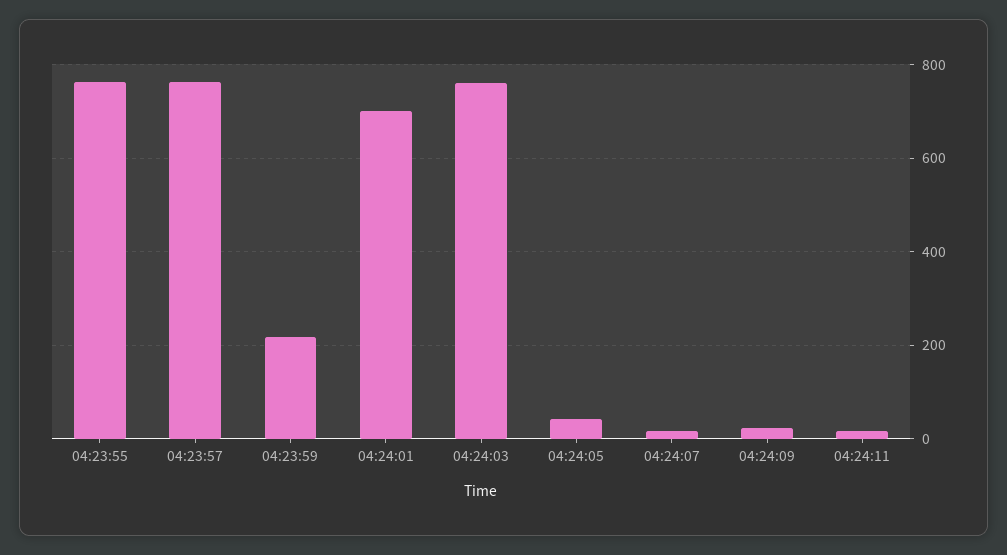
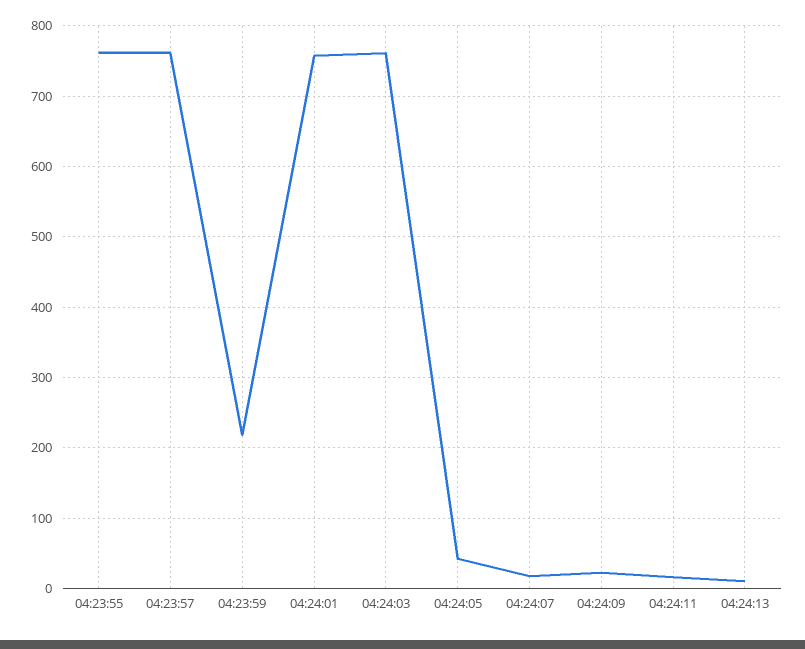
04:24:01: 700 -> 760
04:24:13: none -> 10

